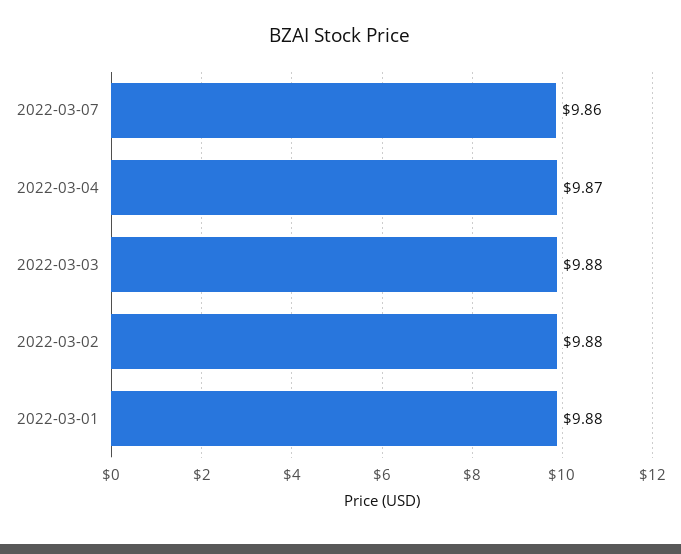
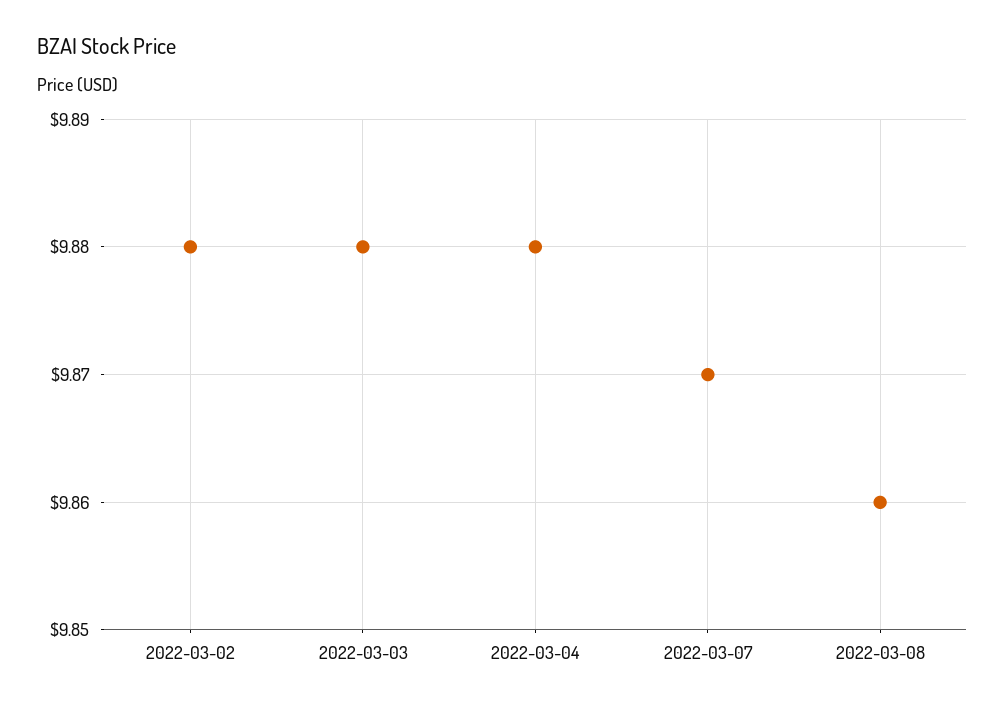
2022-03-07: 9.86 -> 9.87
2022-03-04: 9.87 -> 9.88
2022-03-01: 9.88 -> none
2022-03-08: none -> 9.86

